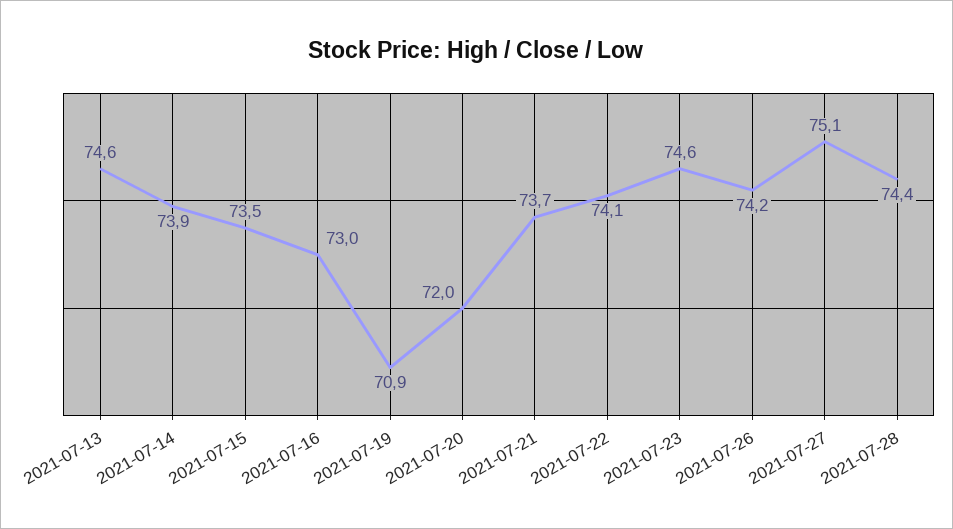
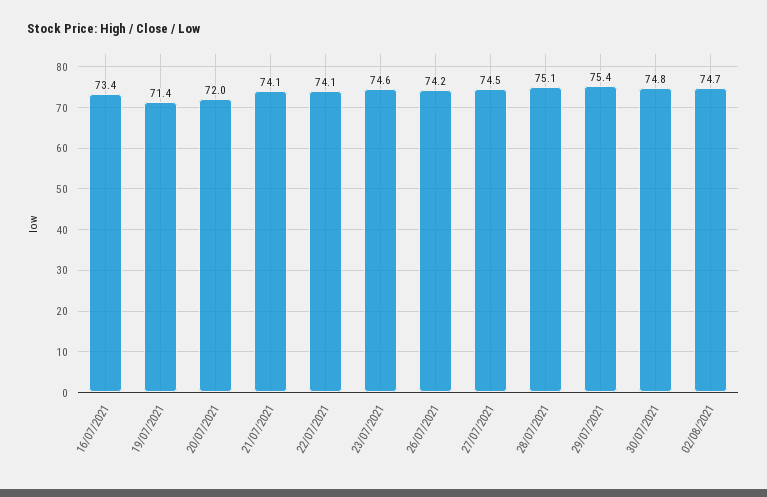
2021-07-13: 74.6 -> none
2021-07-14: 73.9 -> none
2021-07-15: 73.5 -> none
2021-07-16: 73 -> 73.4
2021-07-19: 70.9 -> 71.4
2021-07-21: 73.7 -> 74.1
2021-07-27: 75.1 -> 74.5
2021-07-28: 74.4 -> 75.1
29/07/2021: none -> 75.4
30/07/2021: none -> 74.8
02/08/2021: none -> 74.7

